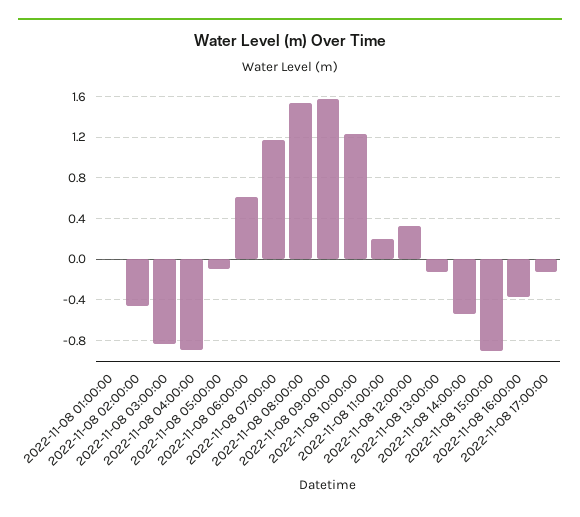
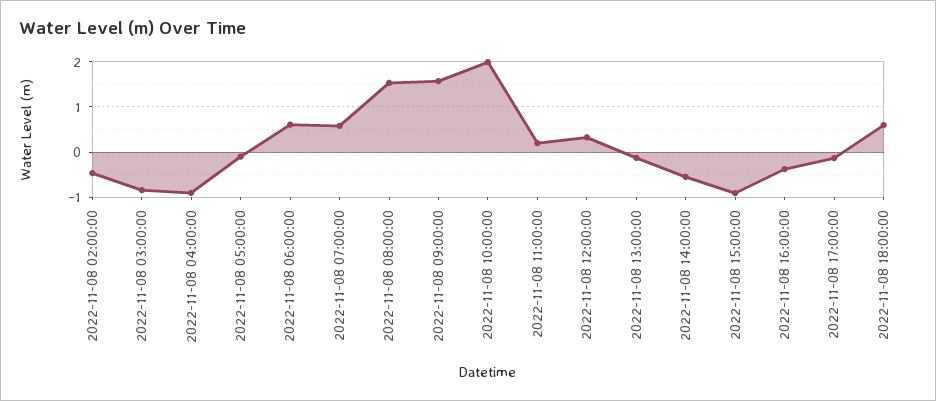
2022-11-08 01:00:00: 0 -> none
2022-11-08 07:00:00: 1.2 -> 0.6
2022-11-08 10:00:00: 1.2 -> 2
2022-11-08 18:00:00: none -> 0.6

